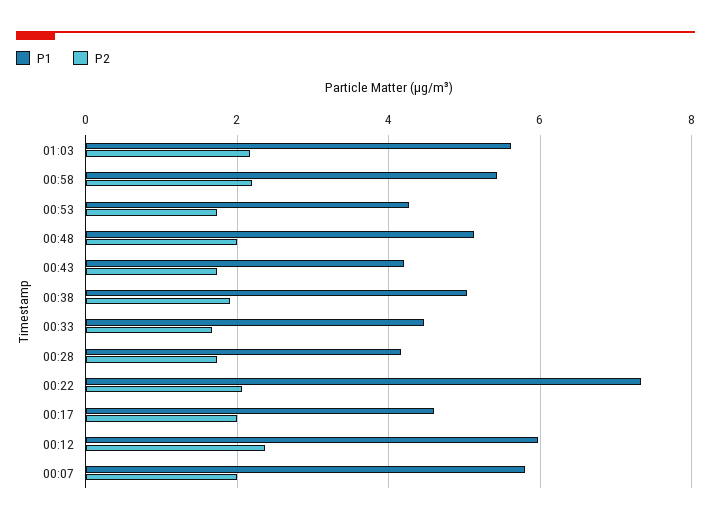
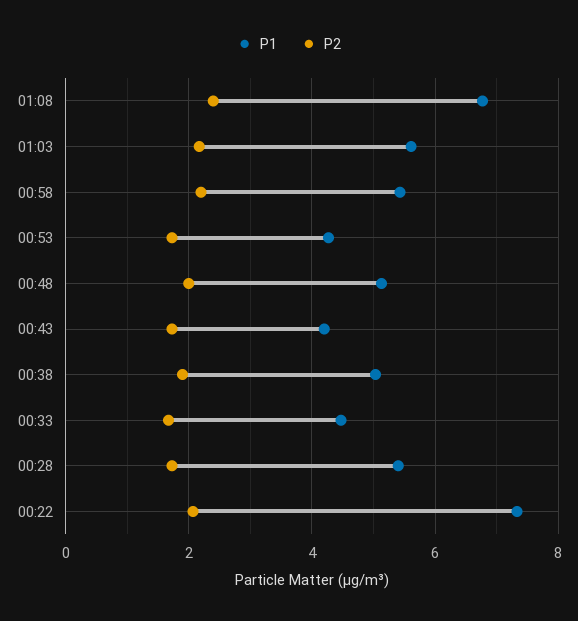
P1, 00:28: 4.2 -> 5.4
P1, 00:17: 4.6 -> none
P2, 00:17: 2 -> none
P1, 00:12: 6 -> none
P2, 00:12: 2.4 -> none
P1, 00:07: 5.8 -> none
P2, 00:07: 2 -> none
P1, 01:08: none -> 6.8
P2, 01:08: none -> 2.4

